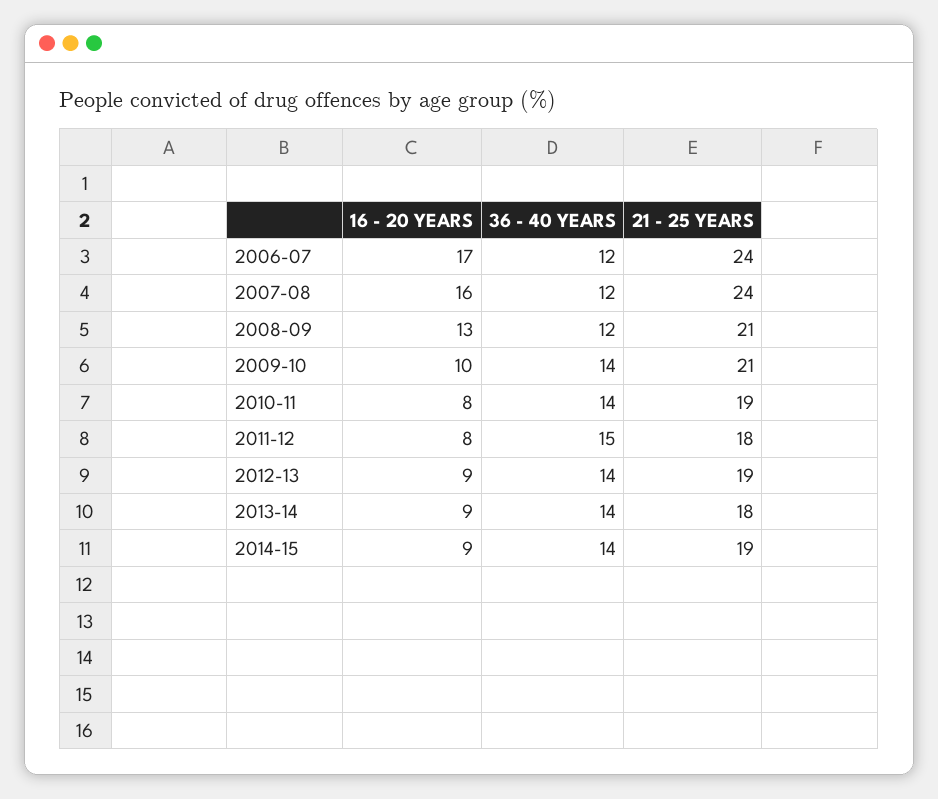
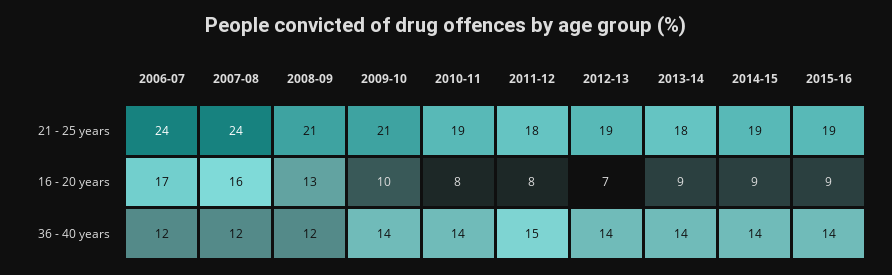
16 - 20 YEARS, 2012-13: 9 -> 7
21 - 25 YEARS, 2015-16: none -> 19
16 - 20 YEARS, 2015-16: none -> 9
36 - 40 YEARS, 2015-16: none -> 14

